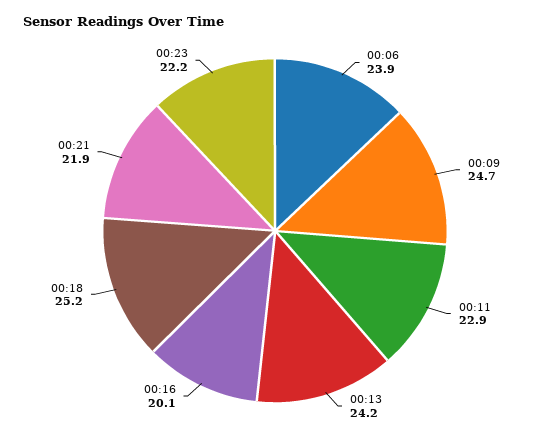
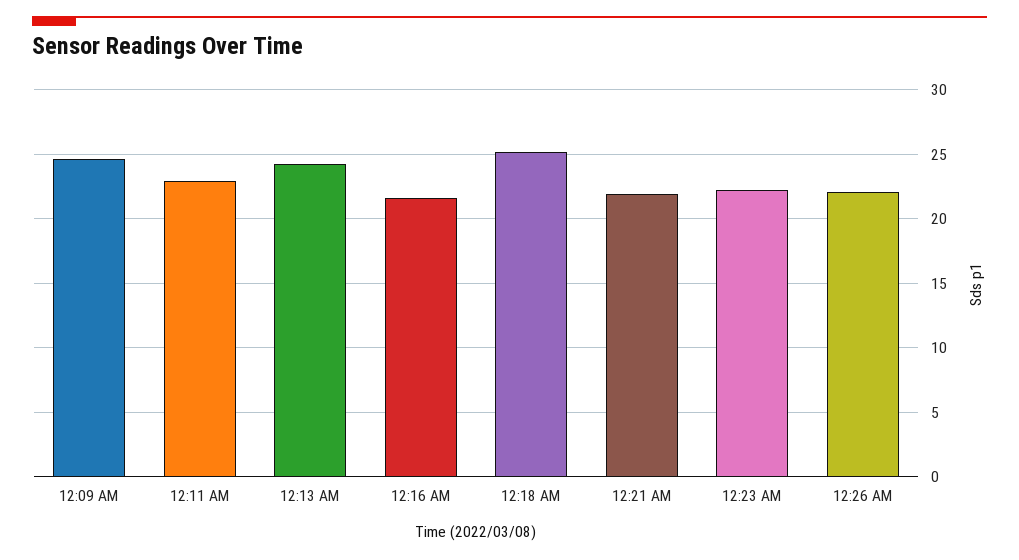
00:06: 23.9 -> none
00:16: 20.1 -> 21.5
12:26 AM: none -> 22

